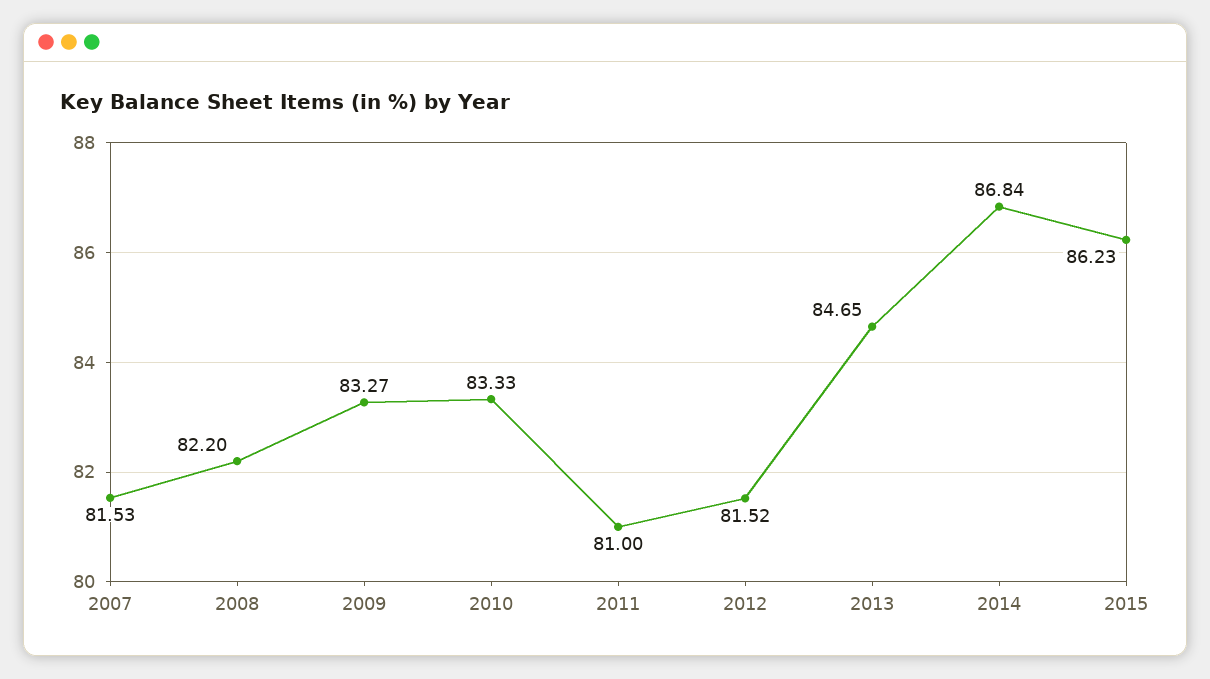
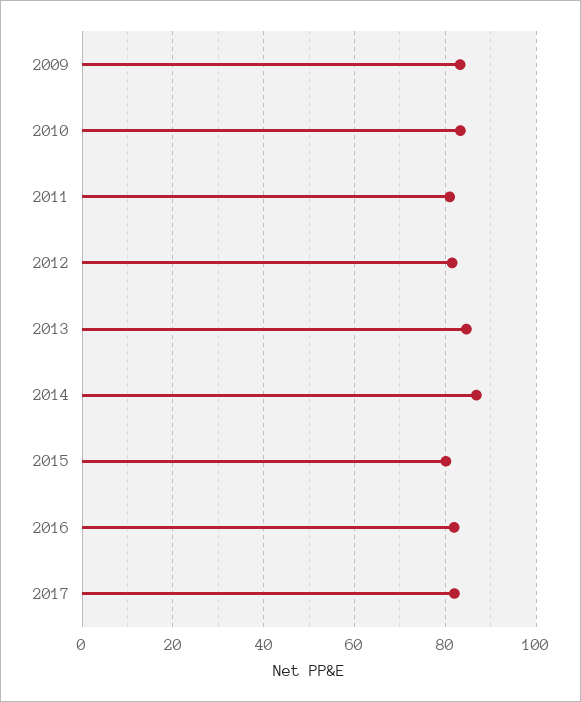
2007: 81.53 -> none
2008: 82.2 -> none
2015: 86.23 -> 80
2016: none -> 82
2017: none -> 82

